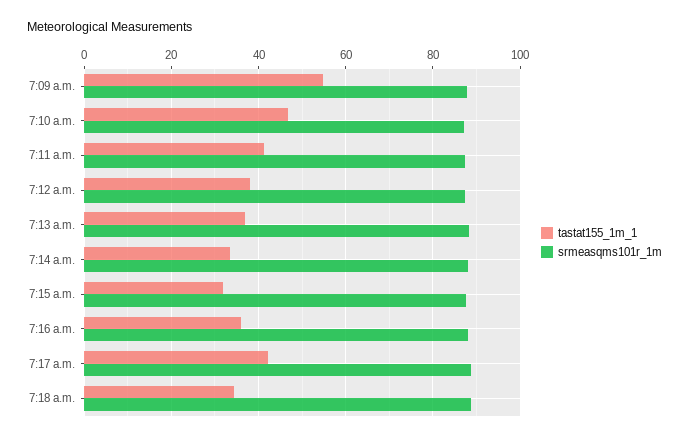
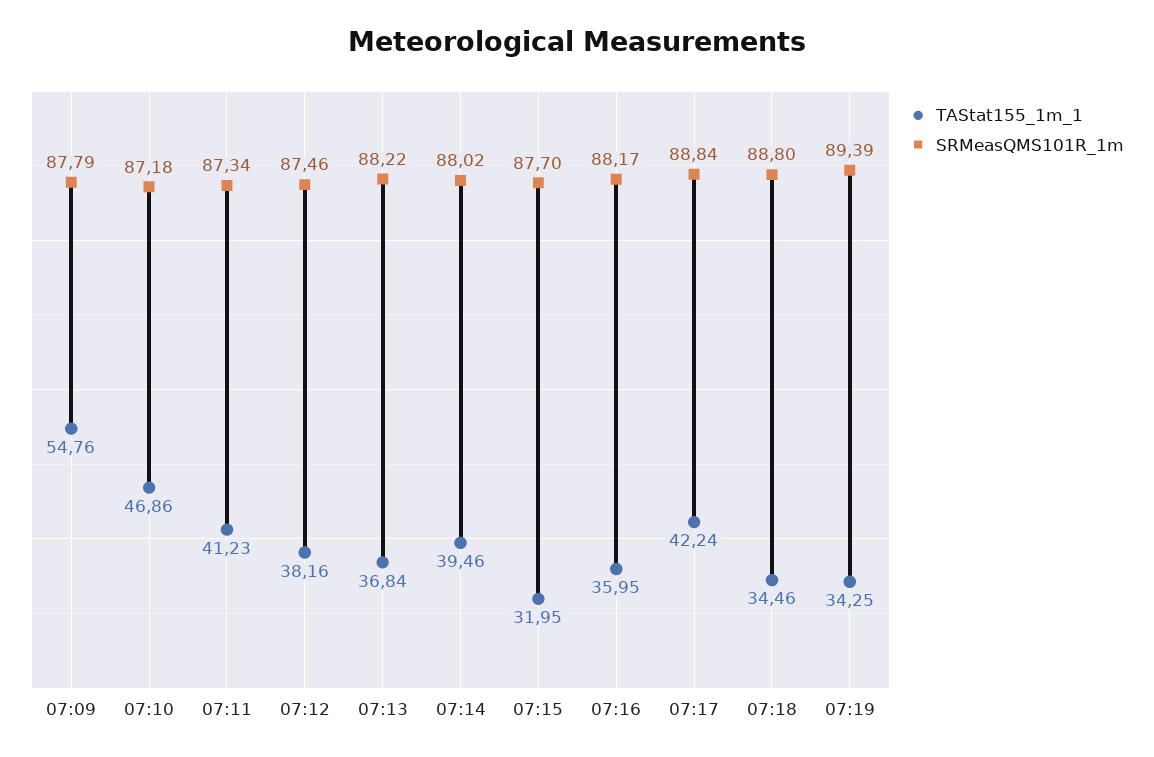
tastat155_1m_1, 7:14 a.m.: 34 -> 39.46
tastat155_1m_1, 07:19: none -> 34.25
srmeasqms101r_1m, 07:19: none -> 89.39

